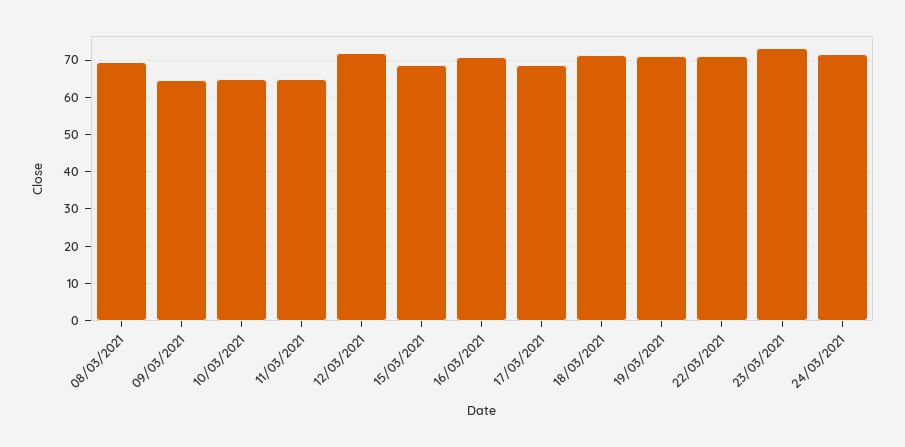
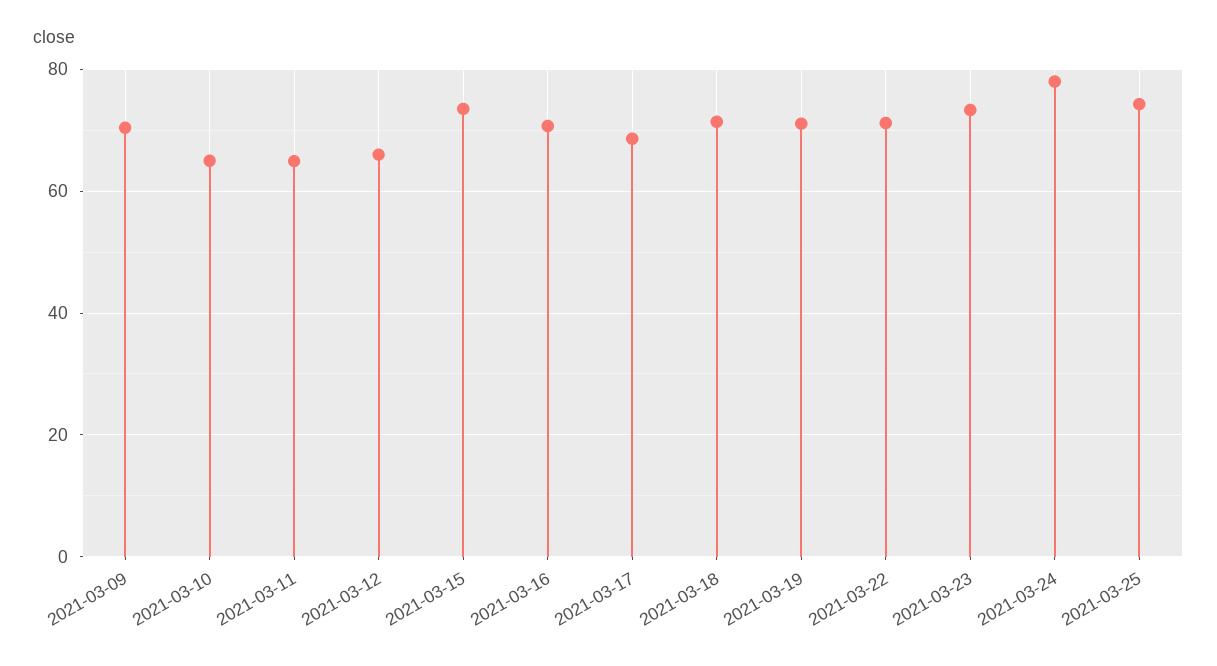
08/03/2021: 70 -> none
09/03/2021: 64 -> 70
12/03/2021: 72 -> 66
15/03/2021: 68 -> 74
24/03/2021: 72 -> 78
2021-03-25: none -> 74

